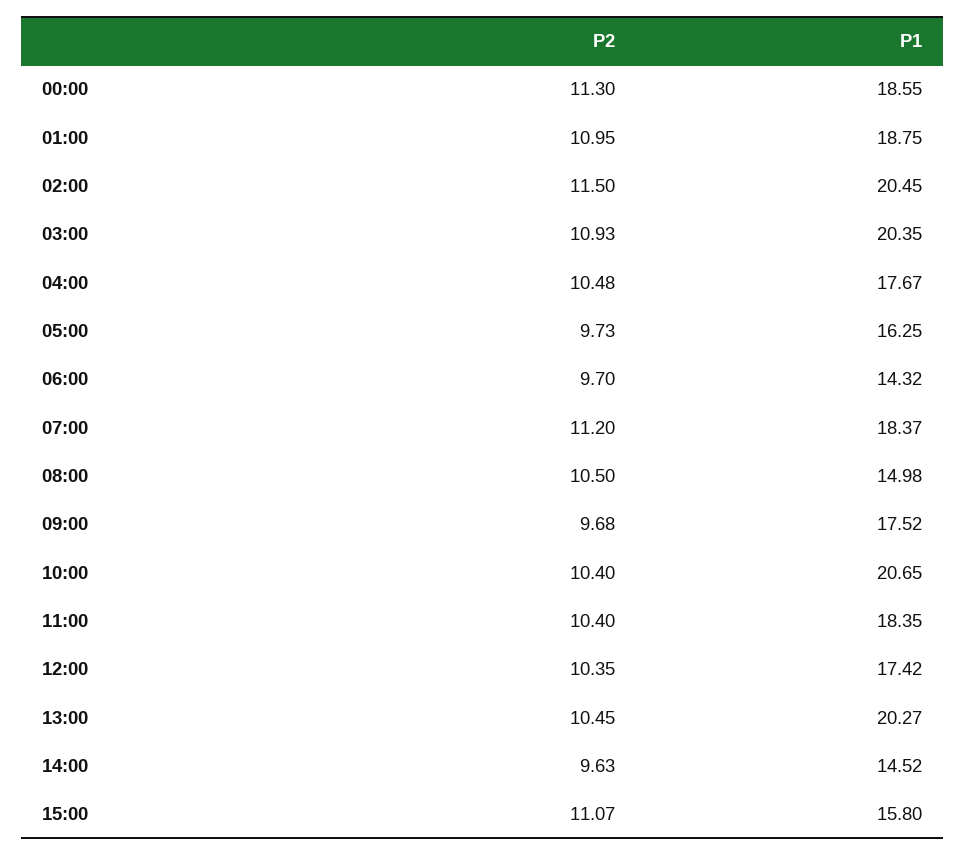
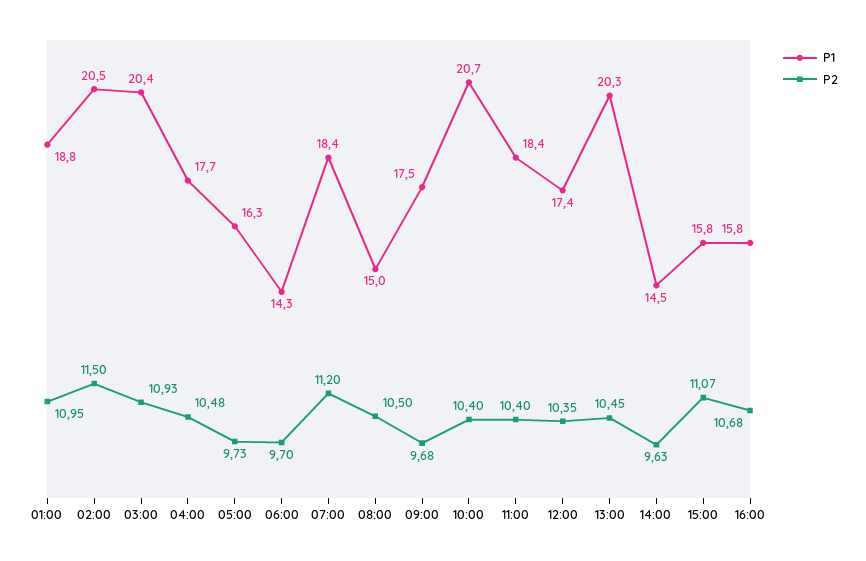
P2, 00:00: 11.3 -> none
P1, 00:00: 18.55 -> none
P1, 16:00: none -> 15.8
P2, 16:00: none -> 10.68

